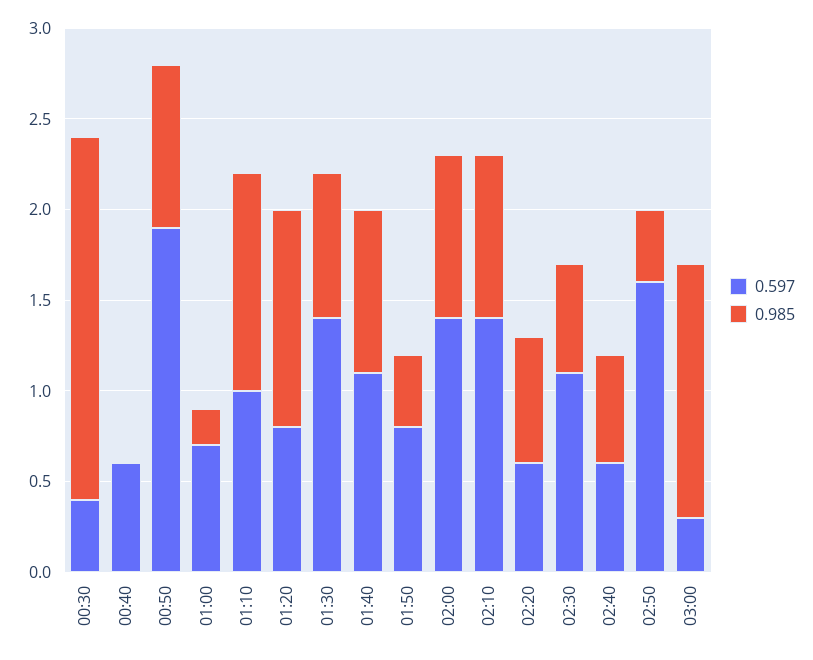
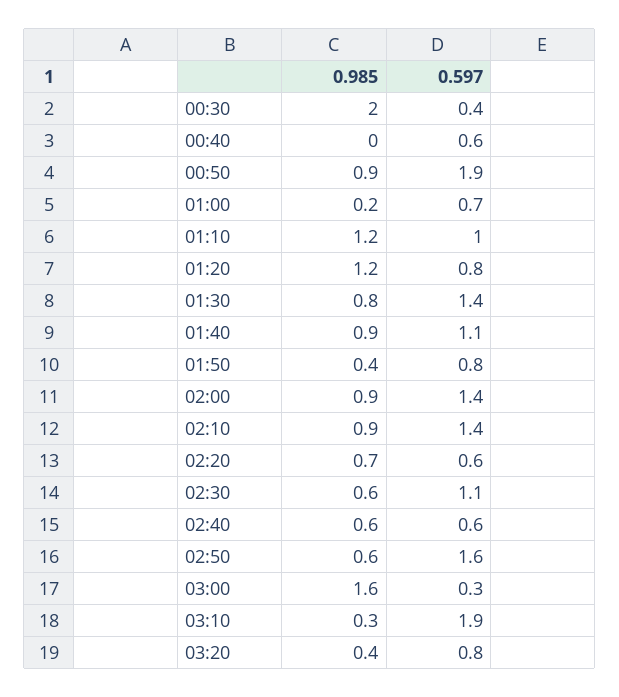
0.985, 02:50: 0.4 -> 0.6
0.985, 03:00: 1.4 -> 1.6
0.985, 03:10: none -> 0.3
0.597, 03:10: none -> 1.9
0.985, 03:20: none -> 0.4
0.597, 03:20: none -> 0.8

